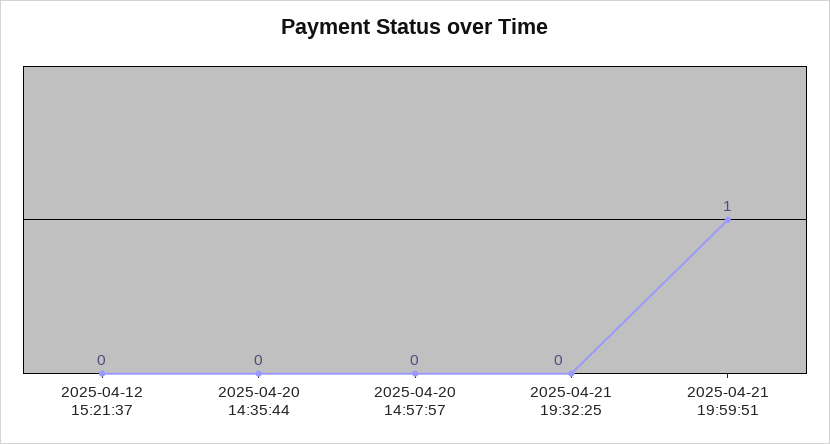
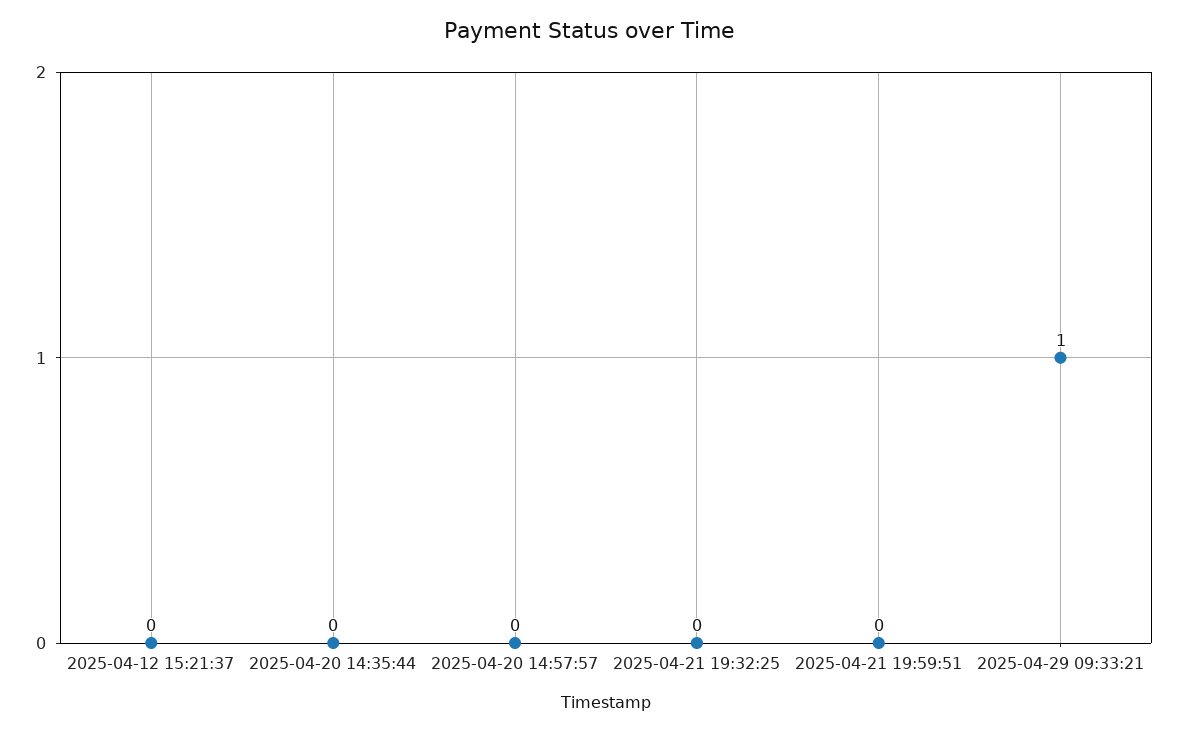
2025-04-21 19:59:51: 1 -> 0
2025-04-29 09:33:21: none -> 1

